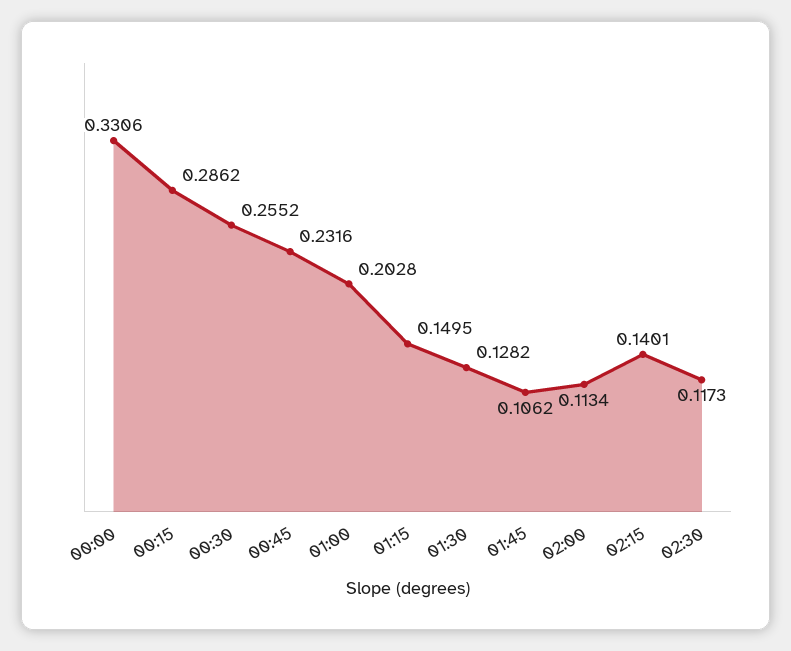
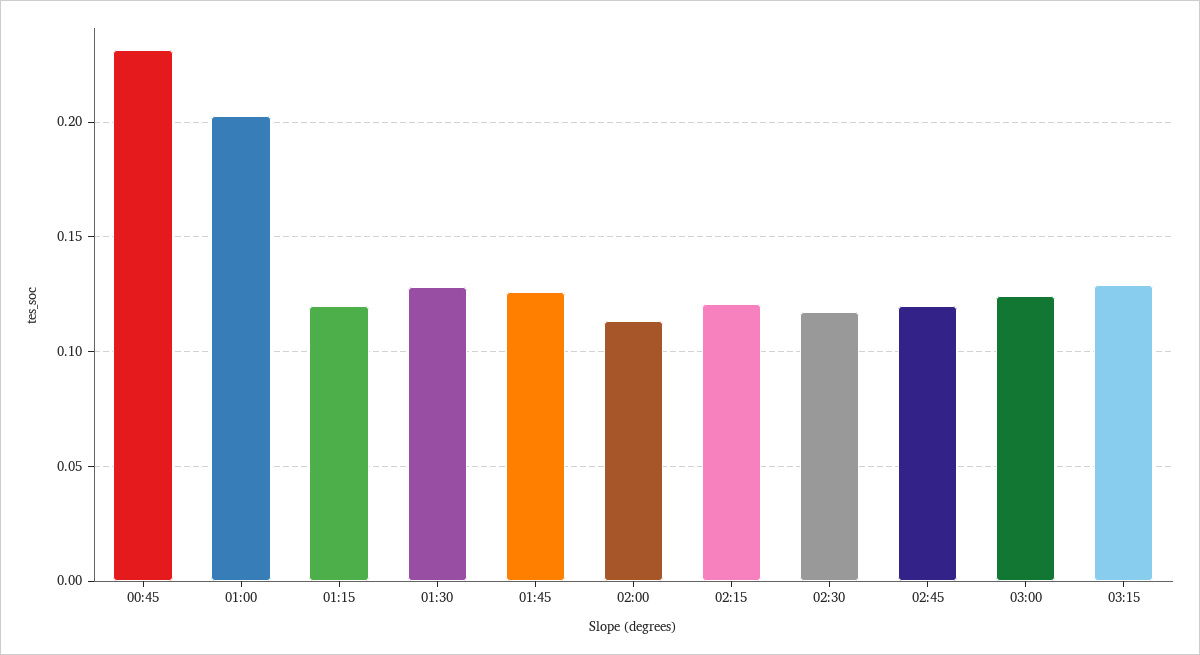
00:00: 0.3306 -> none
00:15: 0.2862 -> none
00:30: 0.2552 -> none
01:15: 0.1495 -> 0.12
01:45: 0.1062 -> 0.125
02:15: 0.1401 -> 0.12
02:45: none -> 0.12
03:00: none -> 0.125
03:15: none -> 0.13

